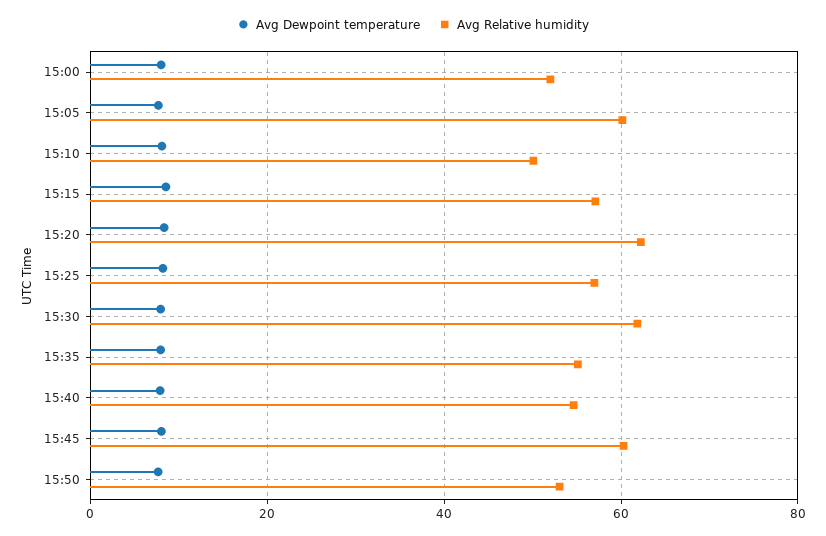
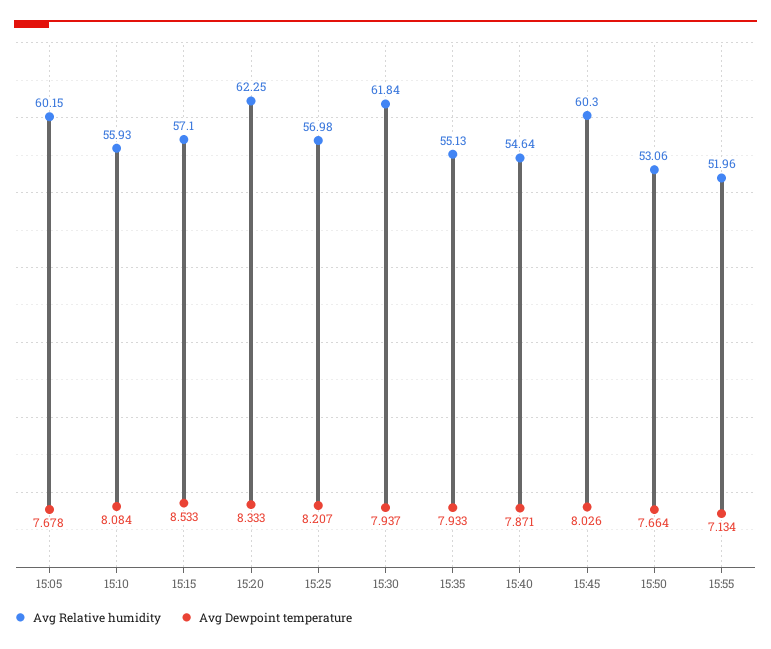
Avg Dewpoint temperature, 15:00: 8 -> none
Avg Relative humidity, 15:00: 52 -> none
Avg Relative humidity, 15:10: 50 -> 55.93
Avg Relative humidity, 15:55: none -> 51.96
Avg Dewpoint temperature, 15:55: none -> 7.134

